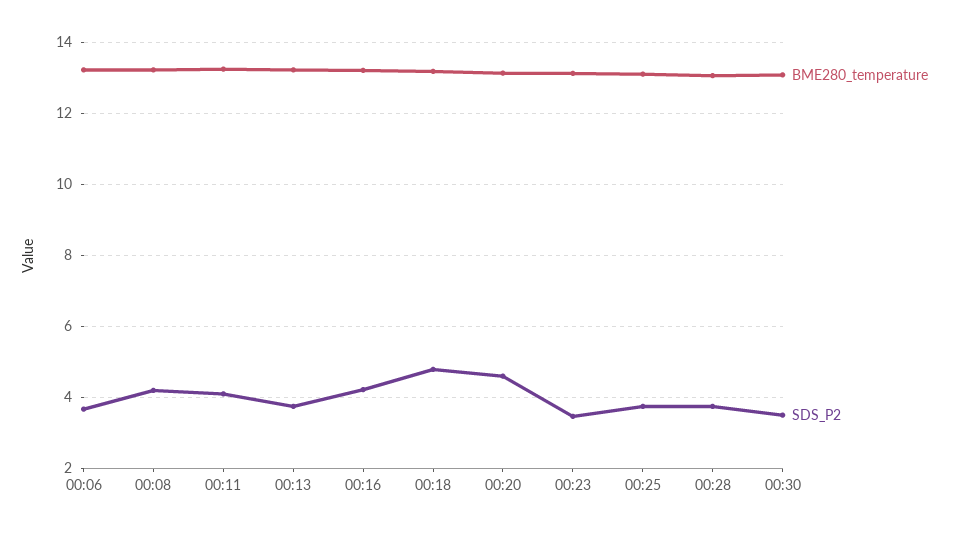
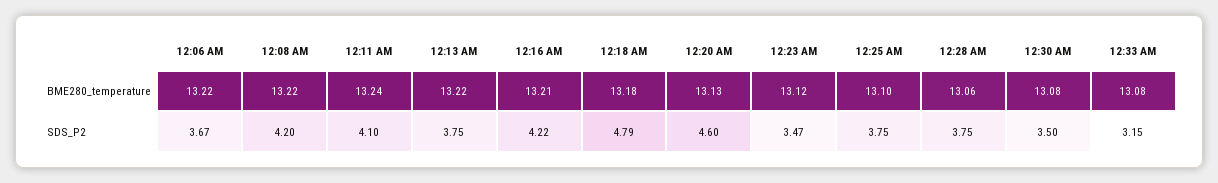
BME280_temperature, 12:33 AM: none -> 13.08
SDS_P2, 12:33 AM: none -> 3.15

